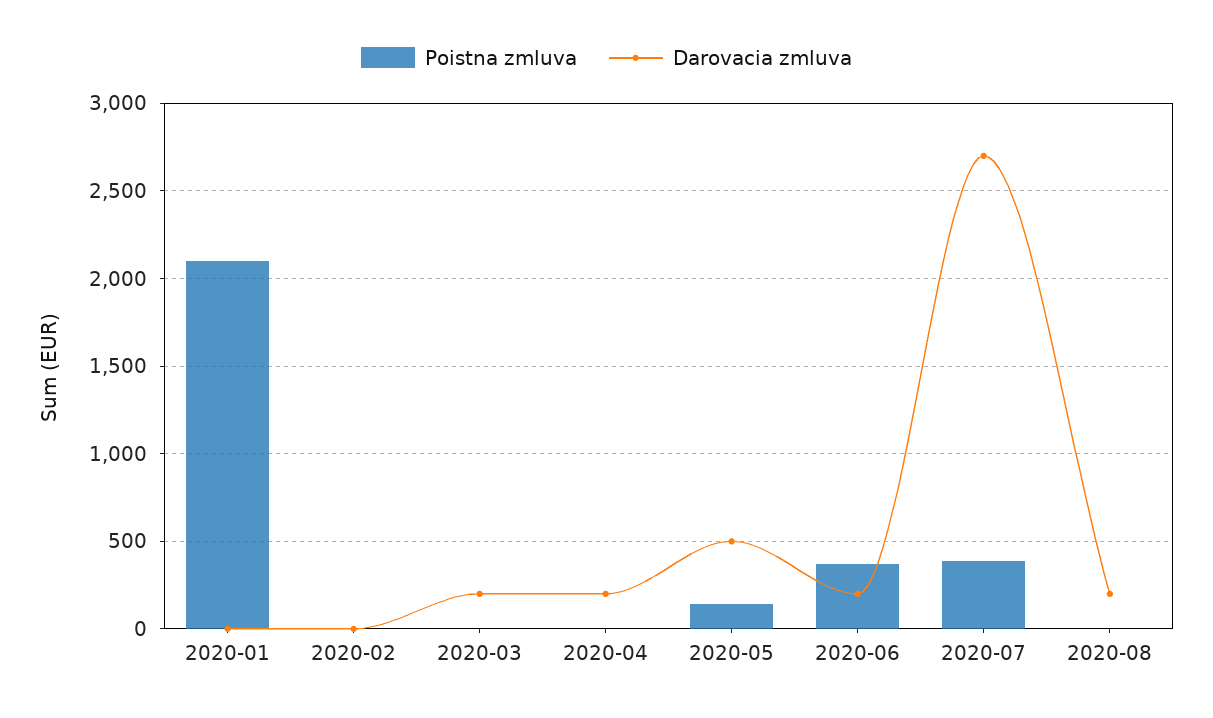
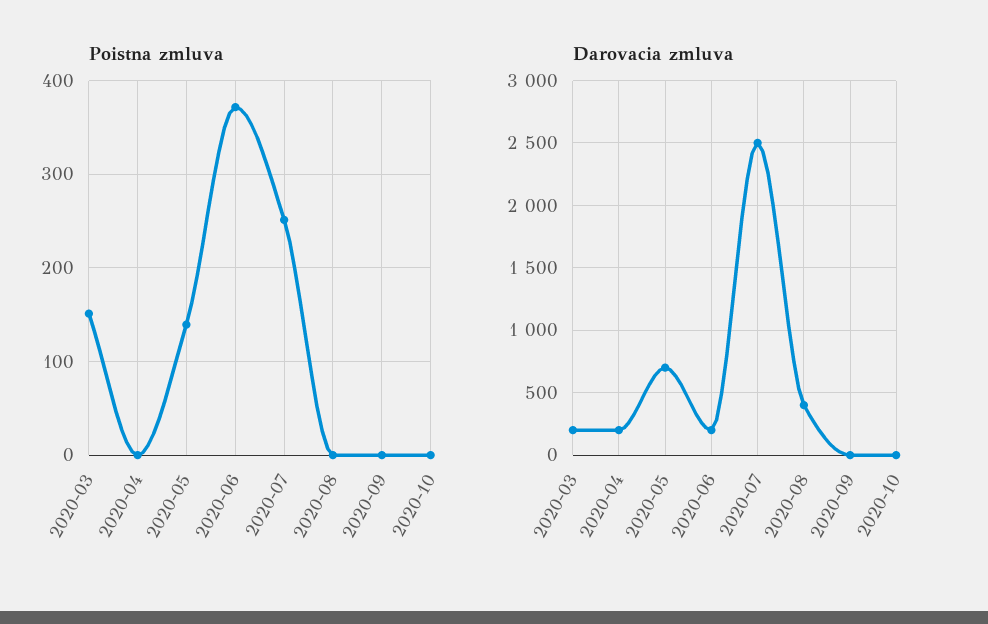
Poistna zmluva, 2020-01: 2100 -> none
Darovacia zmluva, 2020-01: 0 -> none
Poistna zmluva, 2020-02: 0 -> none
Darovacia zmluva, 2020-02: 0 -> none
Poistna zmluva, 2020-03: 0 -> 150
Darovacia zmluva, 2020-05: 500 -> 700
Poistna zmluva, 2020-07: 400 -> 250
Darovacia zmluva, 2020-07: 2700 -> 2500
Darovacia zmluva, 2020-08: 200 -> 400
Poistna zmluva, 2020-09: none -> 0
Poistna zmluva, 2020-10: none -> 0
Darovacia zmluva, 2020-09: none -> 0
Darovacia zmluva, 2020-10: none -> 0

